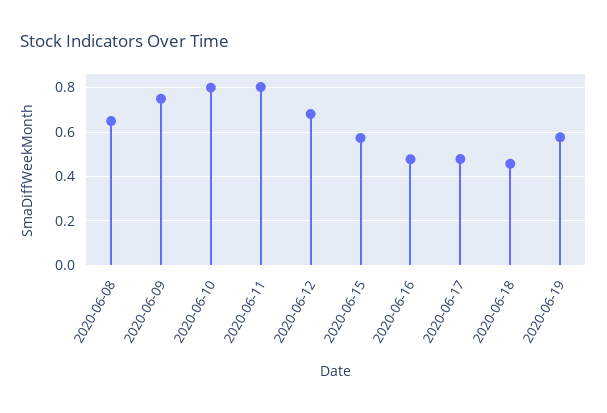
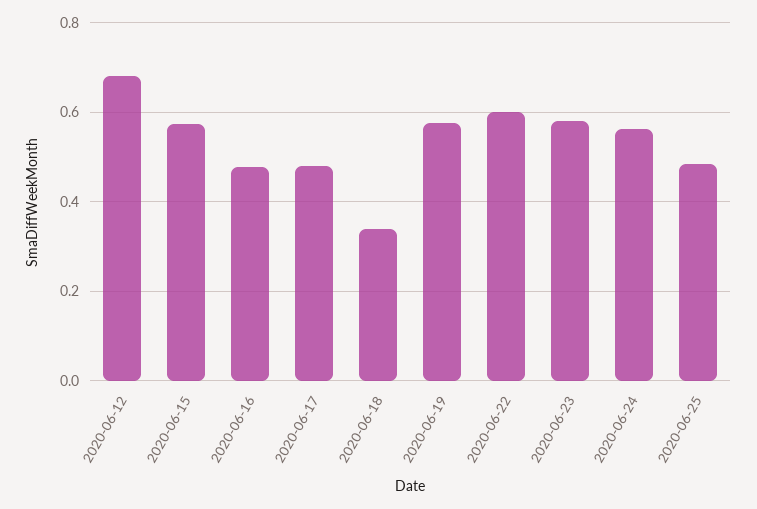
2020-06-08: 0.65 -> none
2020-06-09: 0.75 -> none
2020-06-10: 0.8 -> none
2020-06-11: 0.8 -> none
2020-06-18: 0.45 -> 0.34
2020-06-22: none -> 0.6
2020-06-23: none -> 0.58
2020-06-24: none -> 0.56
2020-06-25: none -> 0.48

